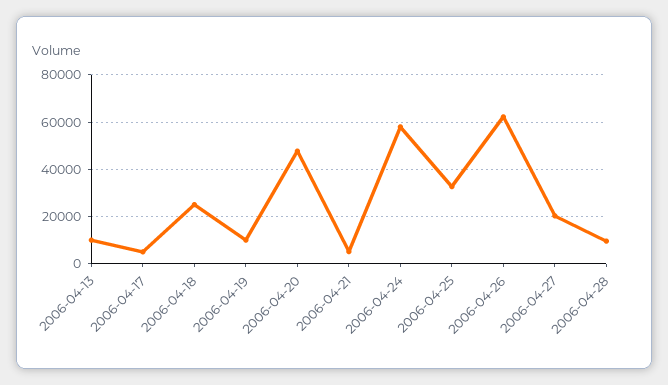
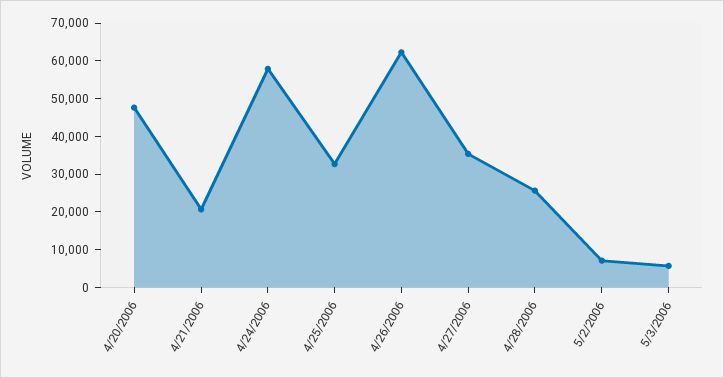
2006-04-13: 10000 -> none
2006-04-17: 5000 -> none
2006-04-18: 25000 -> none
2006-04-19: 10000 -> none
2006-04-21: 5000 -> 20000
2006-04-27: 20000 -> 35000
2006-04-28: 10000 -> 25000
5/2/2006: none -> 7500
5/3/2006: none -> 5000

